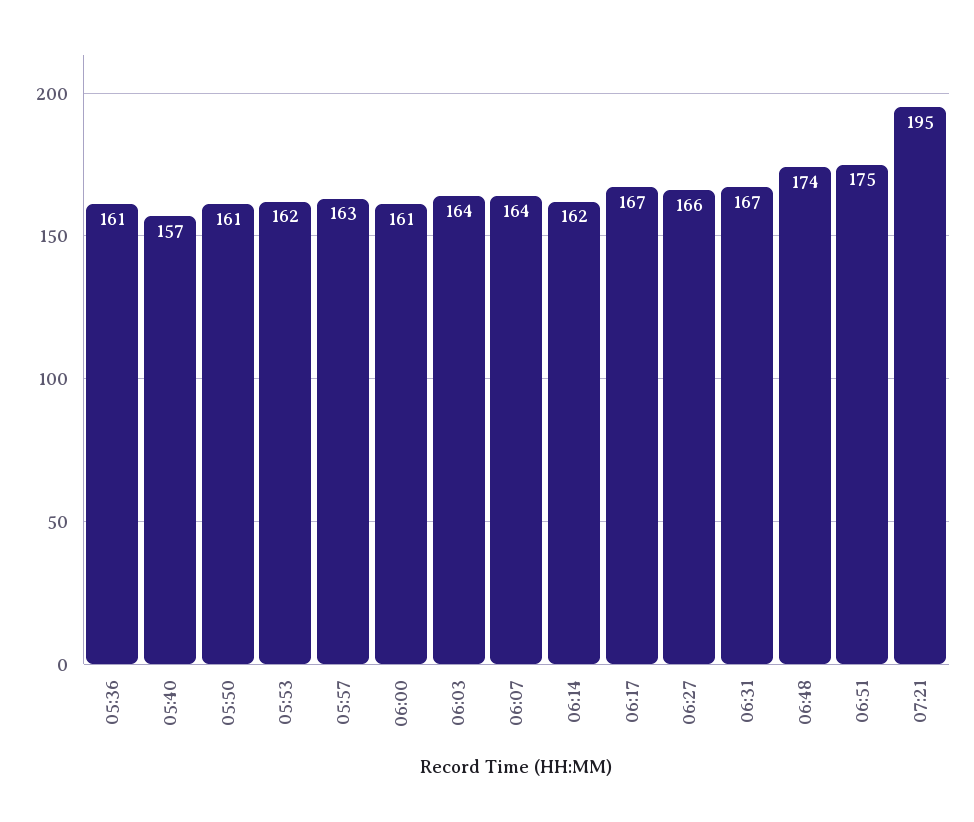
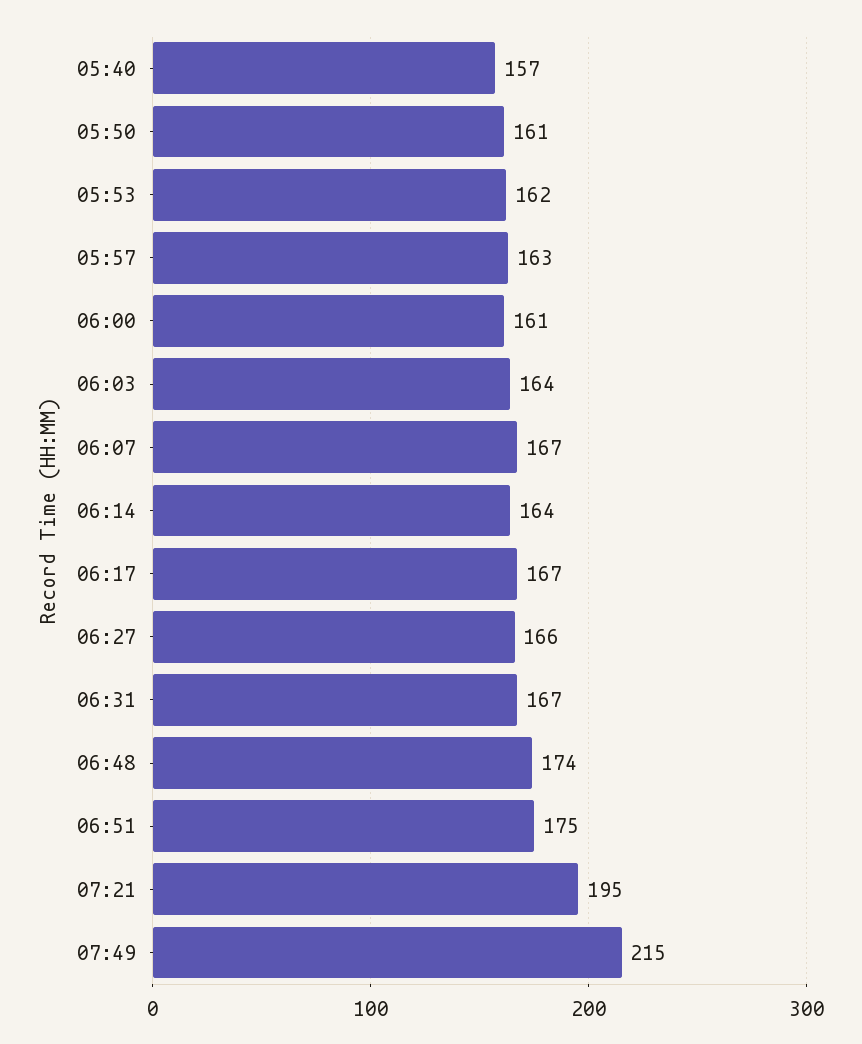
05:36: 161 -> none
06:07: 164 -> 167
06:14: 162 -> 164
07:49: none -> 215

